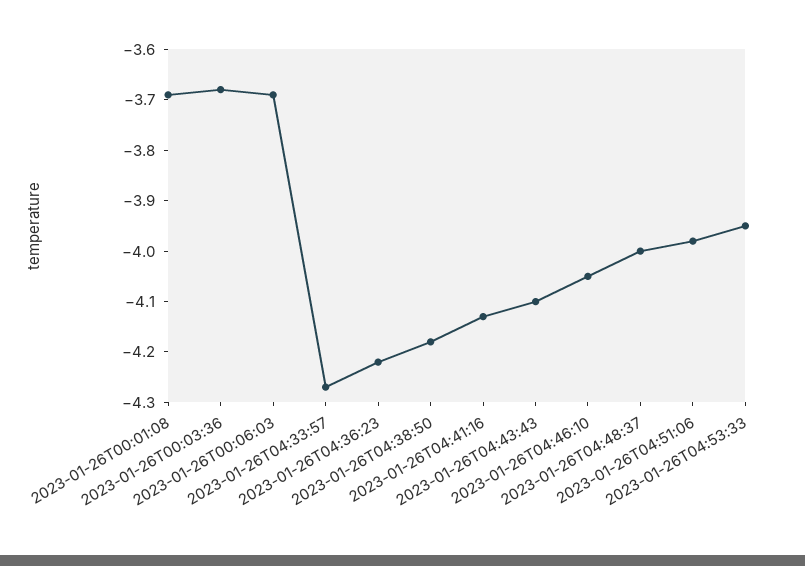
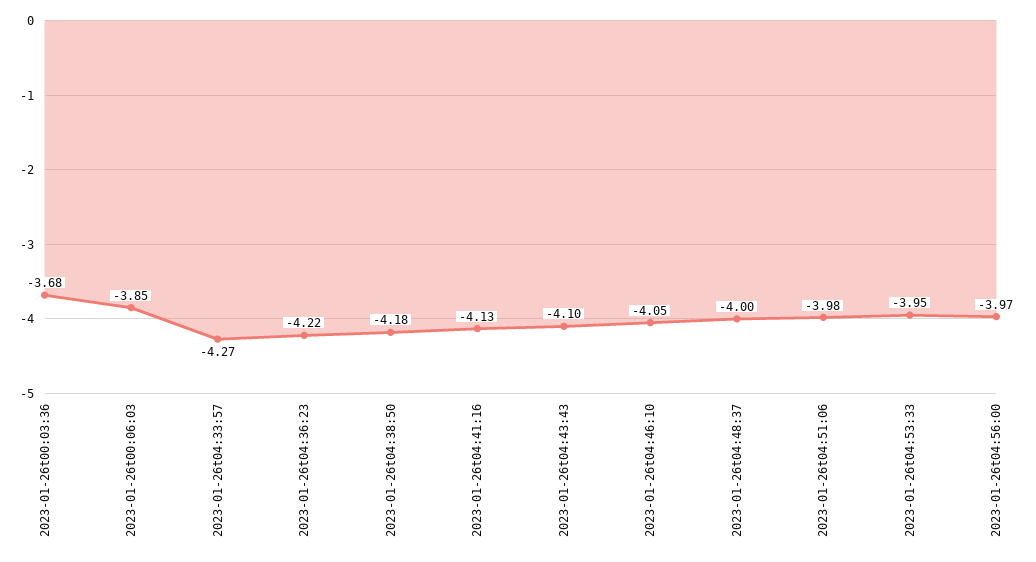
2023-01-26T00:01:08: -3.7 -> none
2023-01-26T00:06:03: -3.7 -> -3.85
2023-01-26t04:56:00: none -> -3.97

